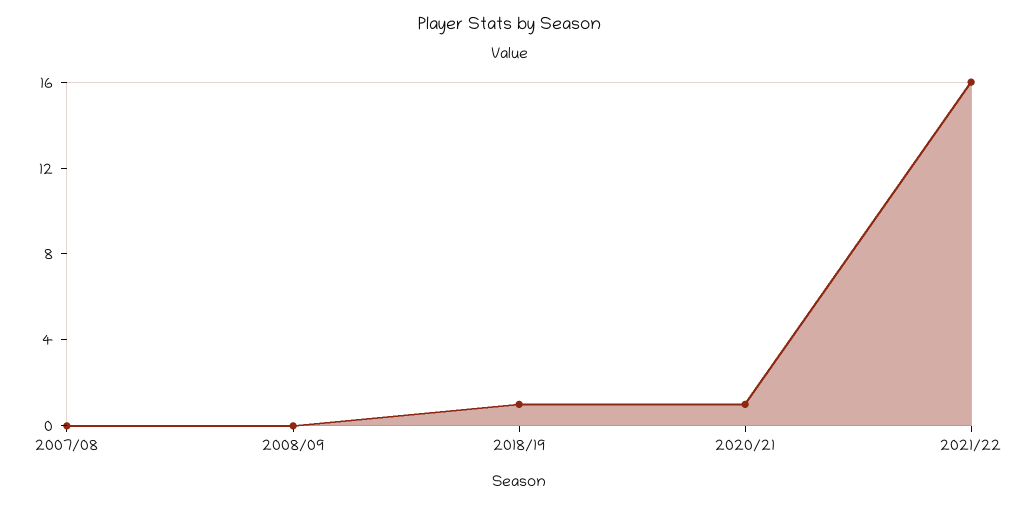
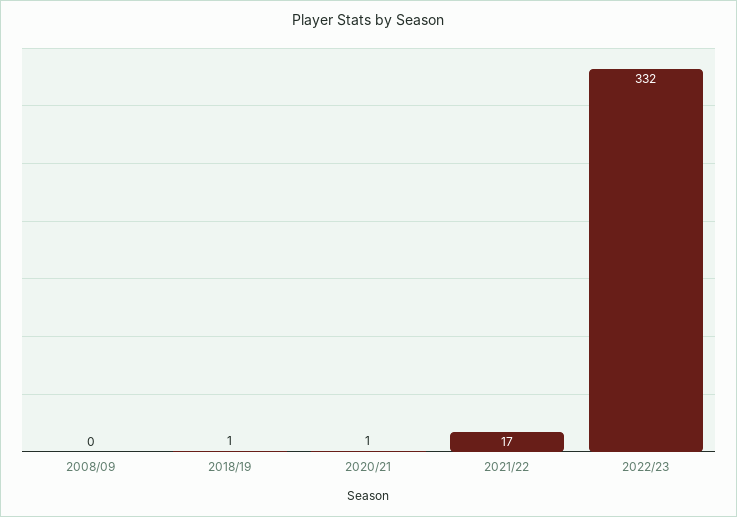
2007/08: 0 -> none
2021/22: 16 -> 17
2022/23: none -> 332

